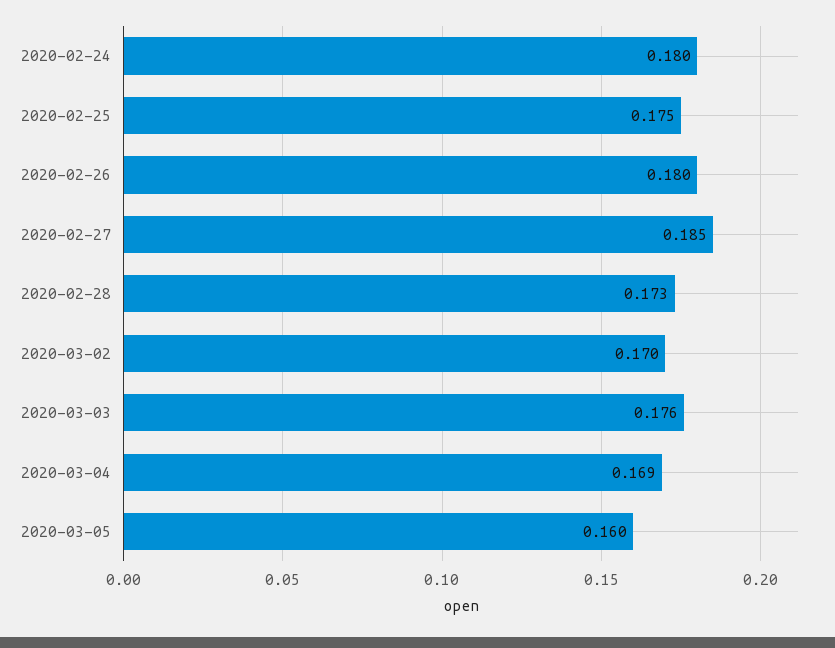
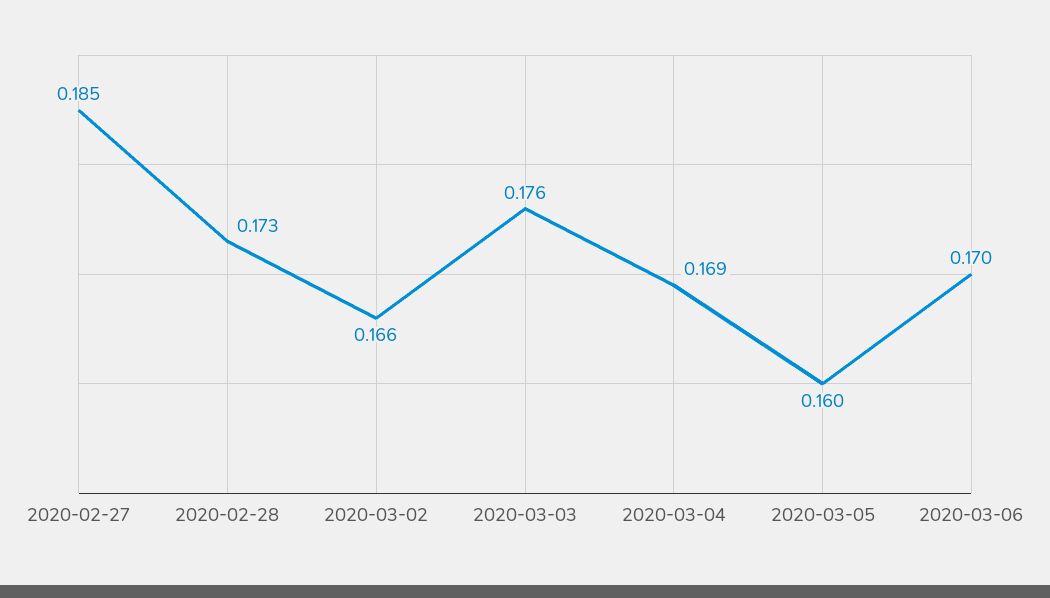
2020-02-24: 0.18 -> none
2020-02-25: 0.175 -> none
2020-02-26: 0.18 -> none
2020-03-02: 0.17 -> 0.166
2020-03-06: none -> 0.17

